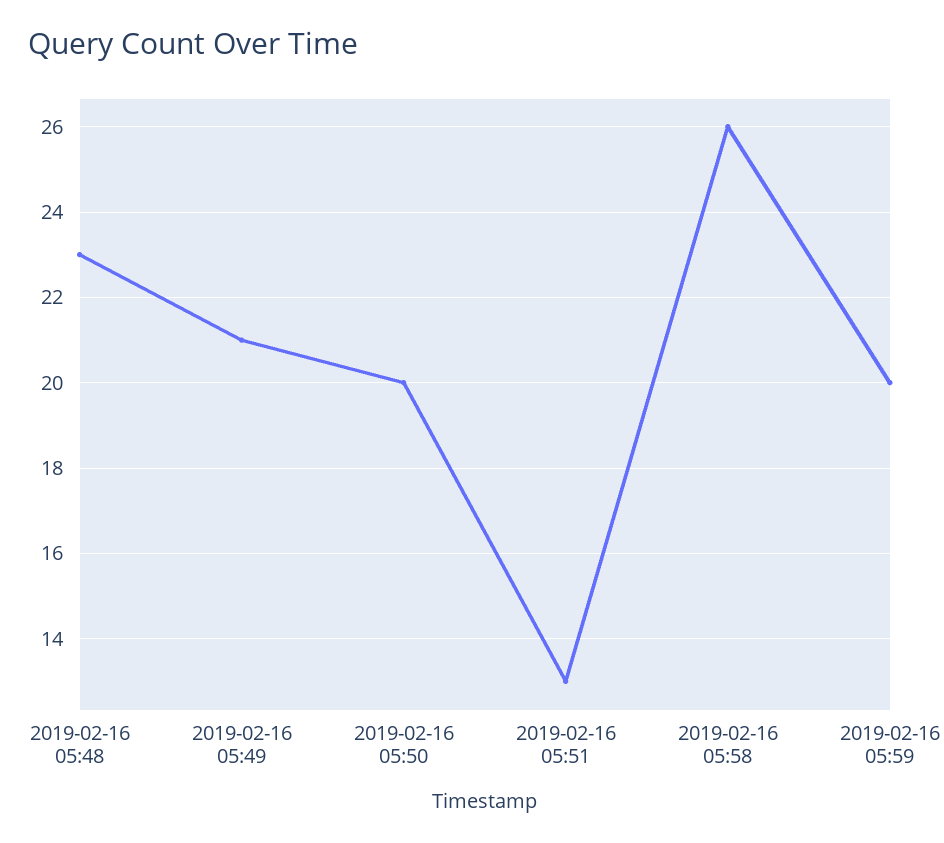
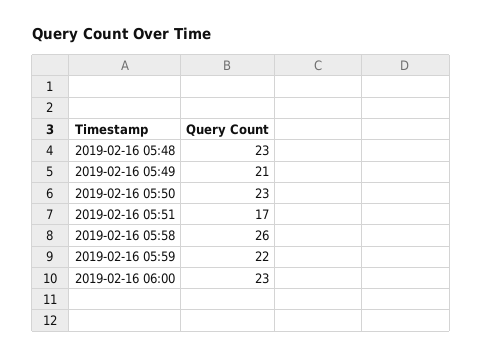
2019-02-16 05:50: 20 -> 23
2019-02-16 05:51: 13 -> 17
2019-02-16 05:59: 20 -> 22
2019-02-16 06:00: none -> 23

